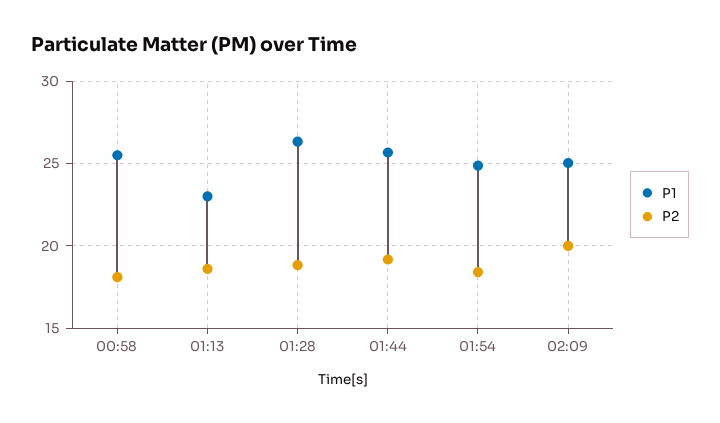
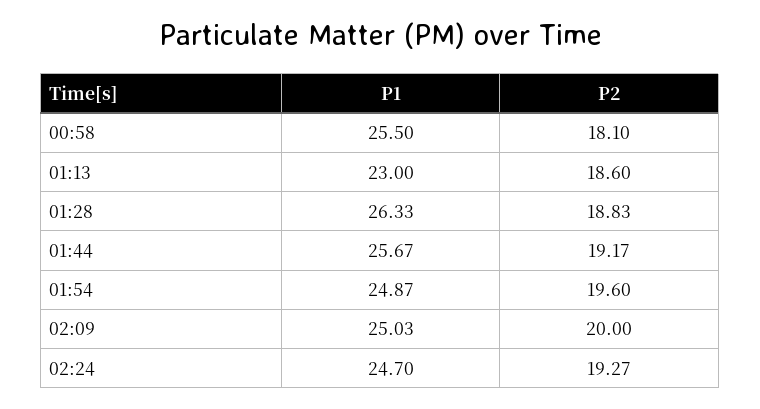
P2, 01:54: 18.5 -> 19.6
P1, 02:24: none -> 24.7
P2, 02:24: none -> 19.27

